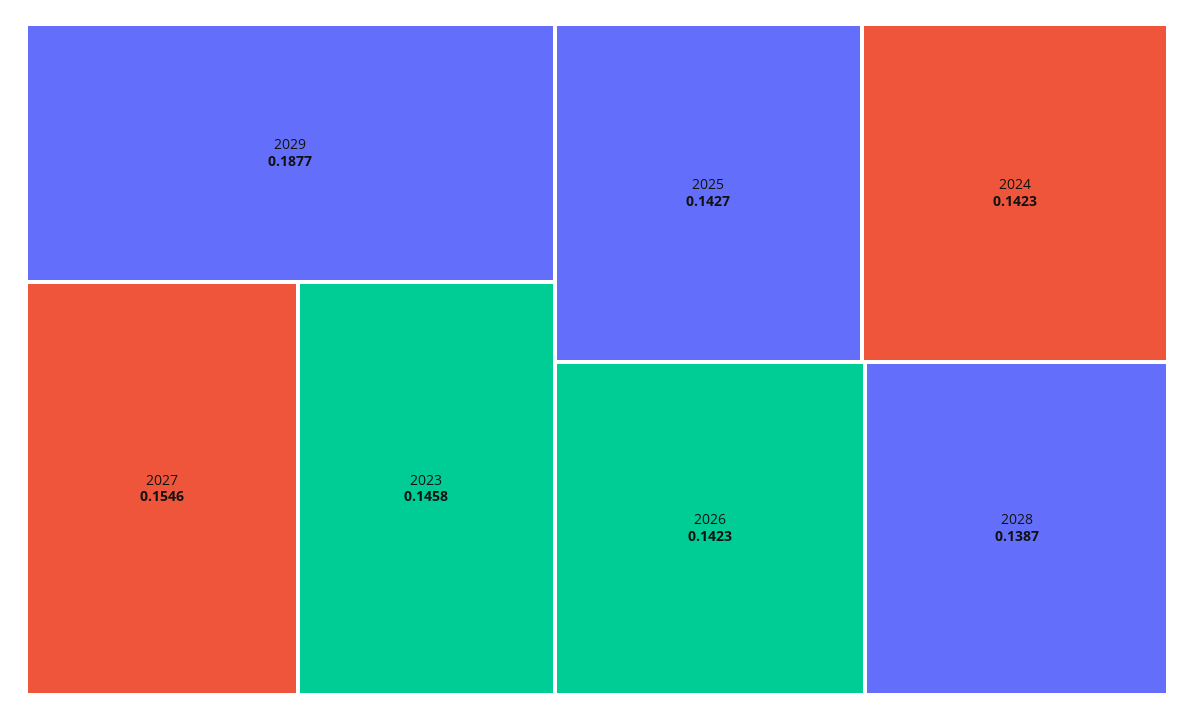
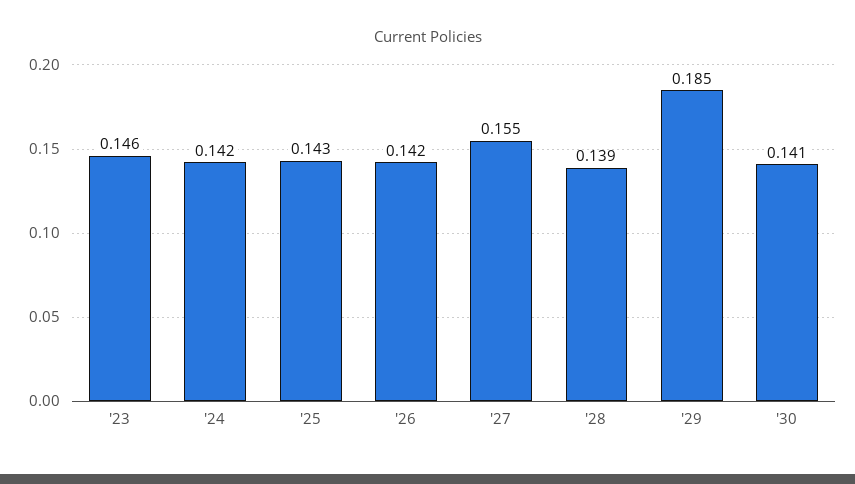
2029: 0.1877 -> 0.185
'30: none -> 0.141

